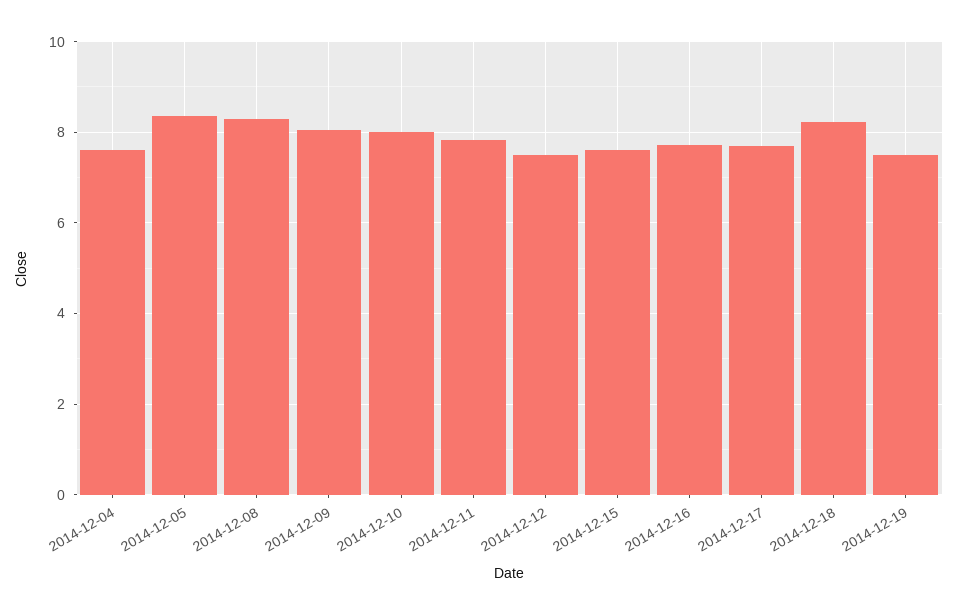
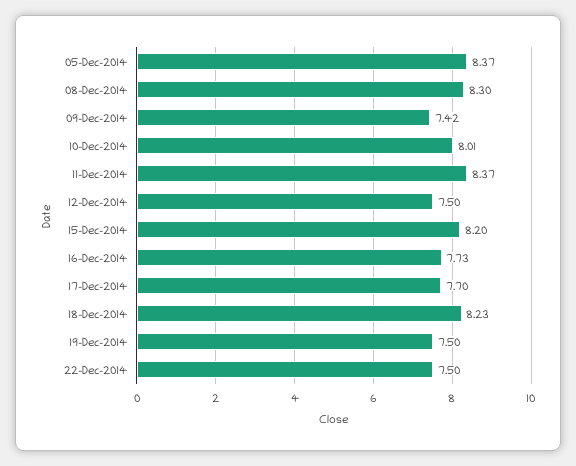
2014-12-04: 7.6 -> none
2014-12-09: 8 -> 7.42
2014-12-11: 7.8 -> 8.37
2014-12-15: 7.6 -> 8.2
22-Dec-2014: none -> 7.5

